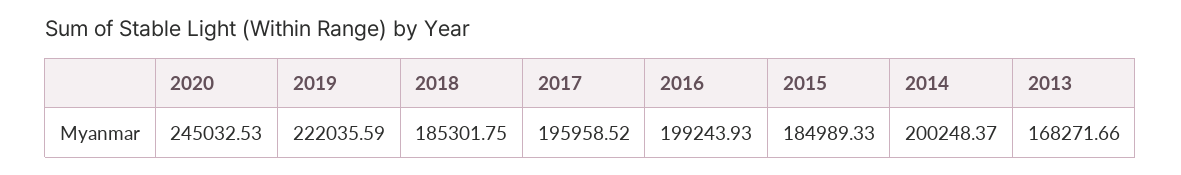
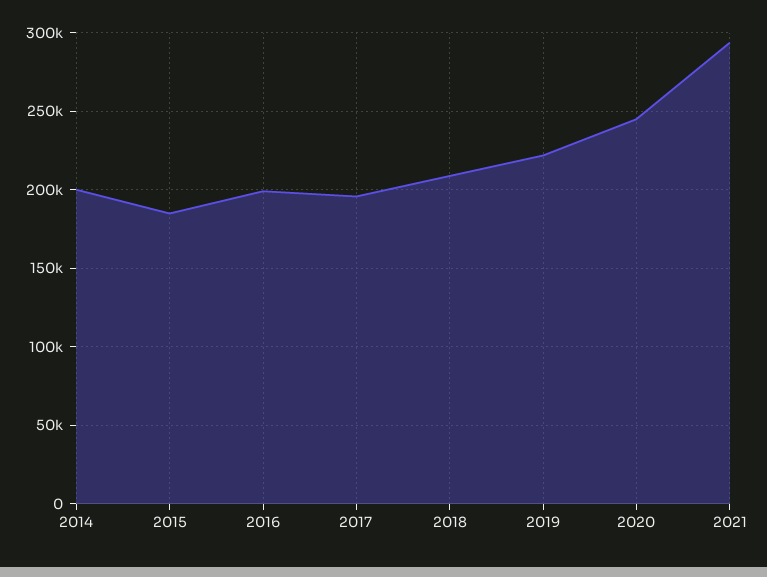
2018: 185301.75 -> 210000
2013: 168271.66 -> none
2021: none -> 295000

